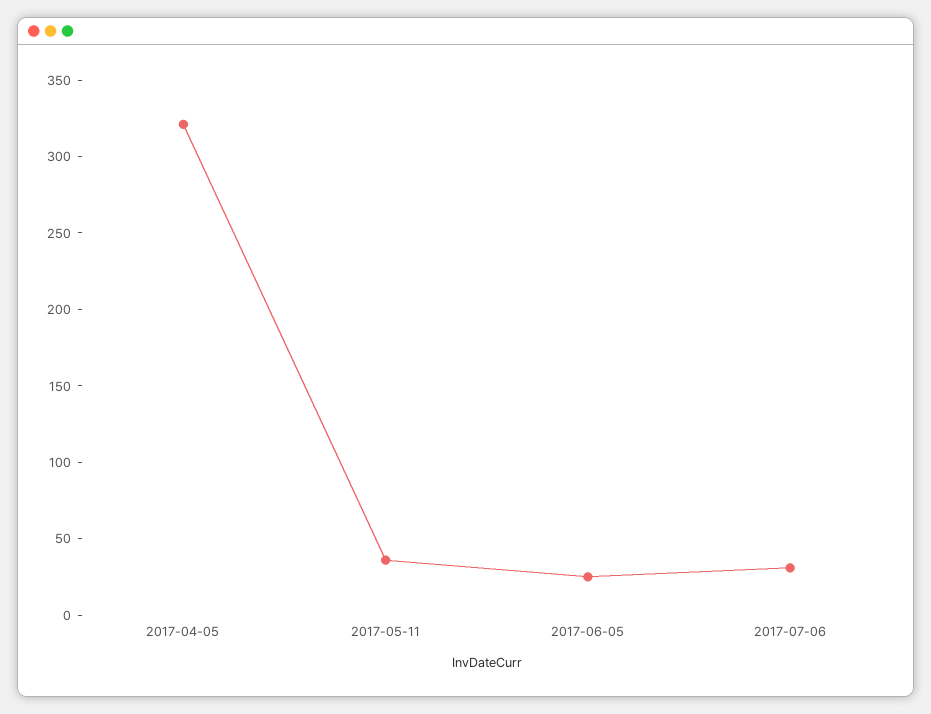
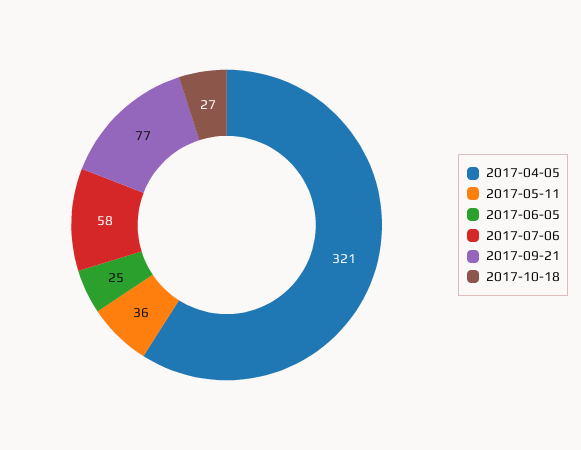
2017-07-06: 30 -> 58
2017-09-21: none -> 77
2017-10-18: none -> 27

